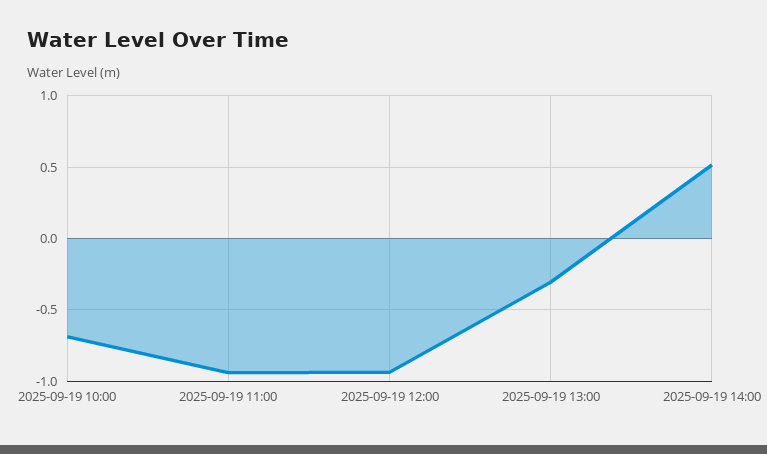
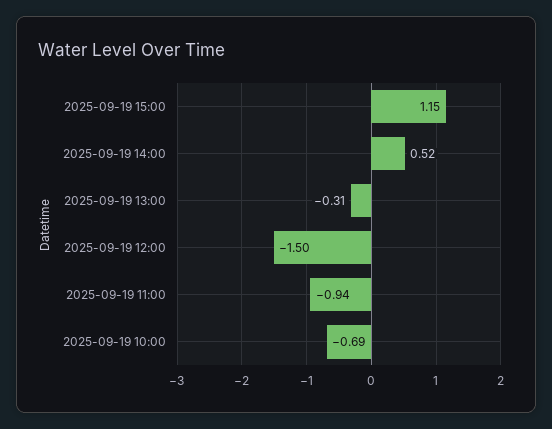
2025-09-19 12:00: -0.95 -> -1.5
2025-09-19 15:00: none -> 1.15

